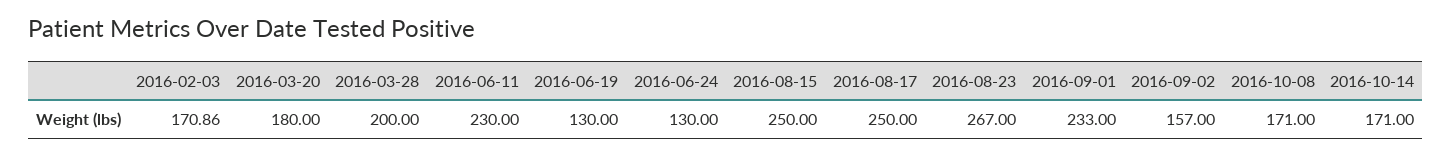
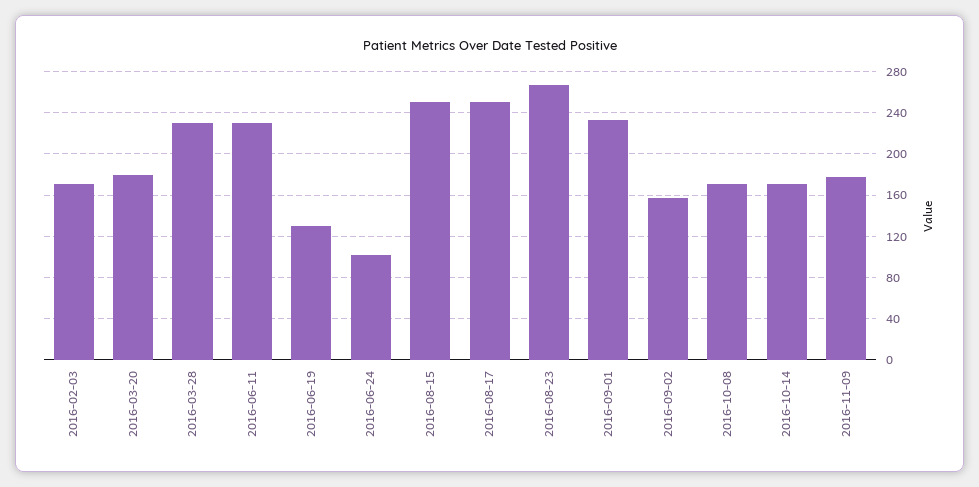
2016-03-28: 200 -> 230
2016-06-24: 130 -> 100
2016-11-09: none -> 180

